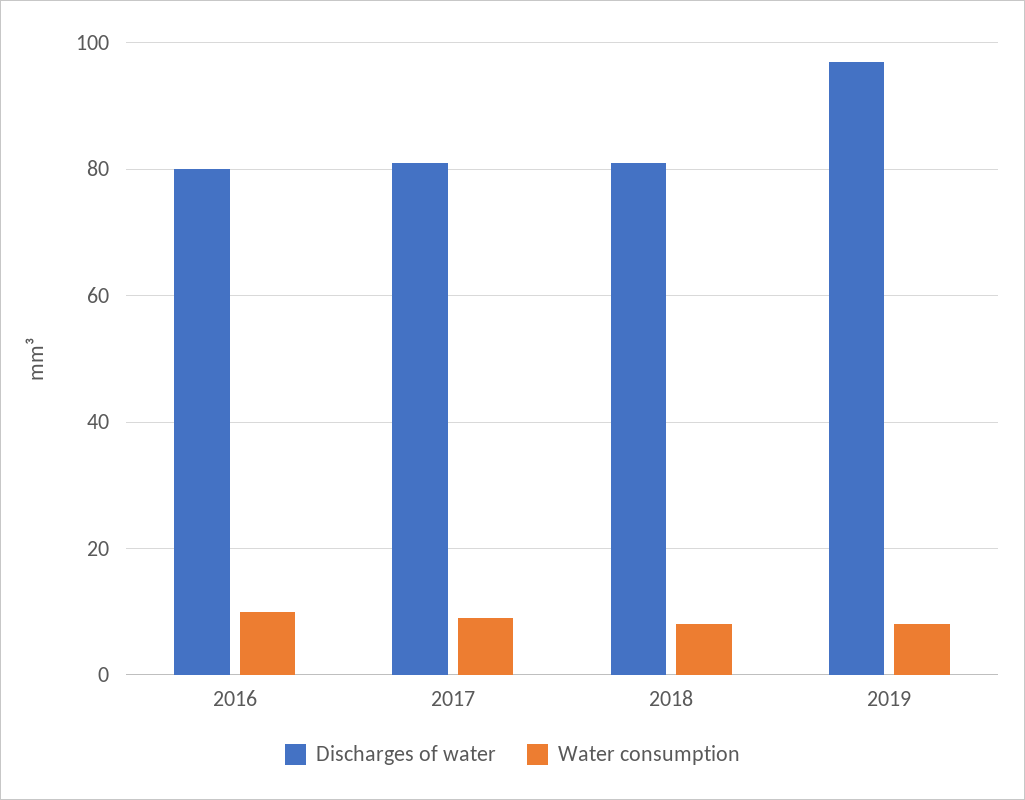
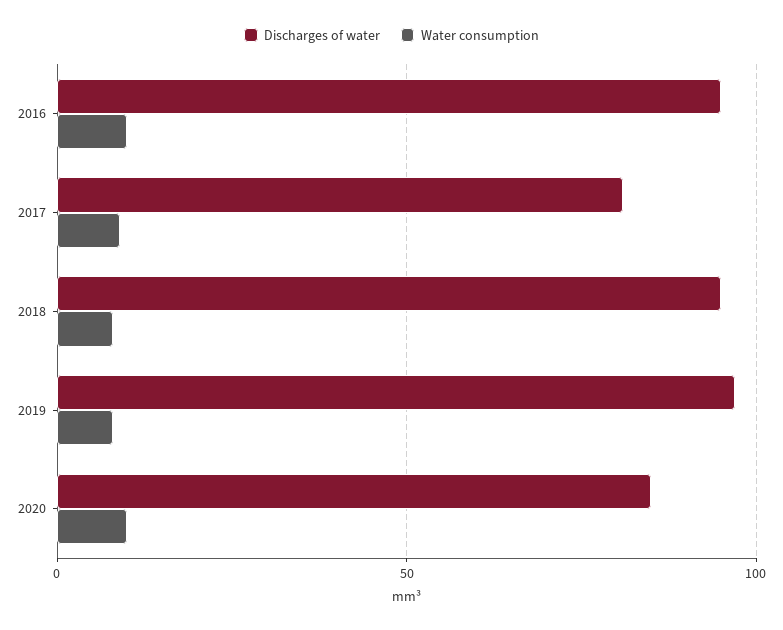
Discharges of water, 2016: 80 -> 95
Discharges of water, 2018: 80 -> 95
Discharges of water, 2020: none -> 85
Water consumption, 2020: none -> 10

